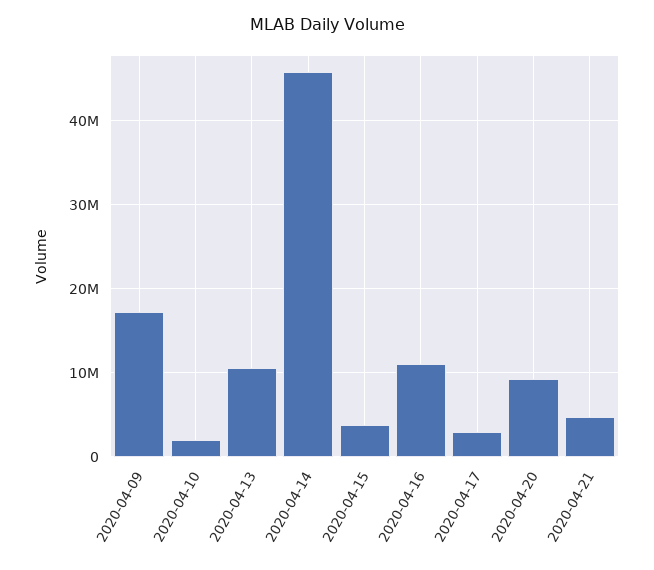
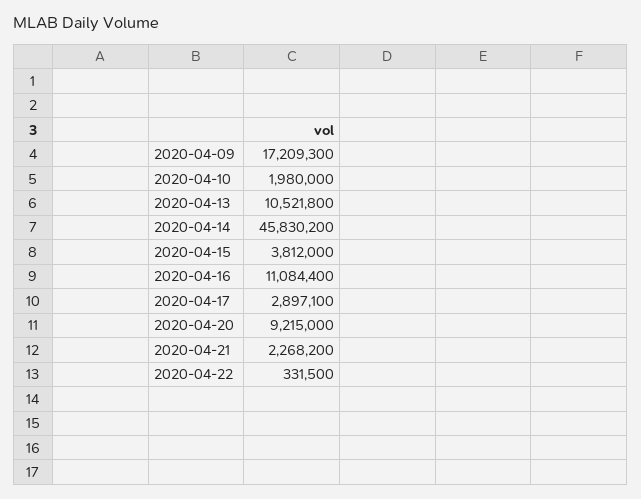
2020-04-21: 5000000 -> 2268200
2020-04-22: none -> 331500

